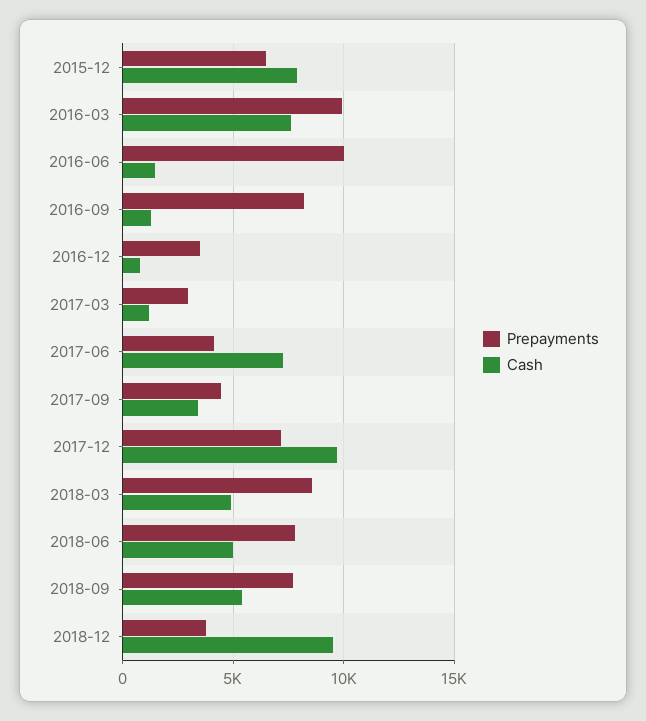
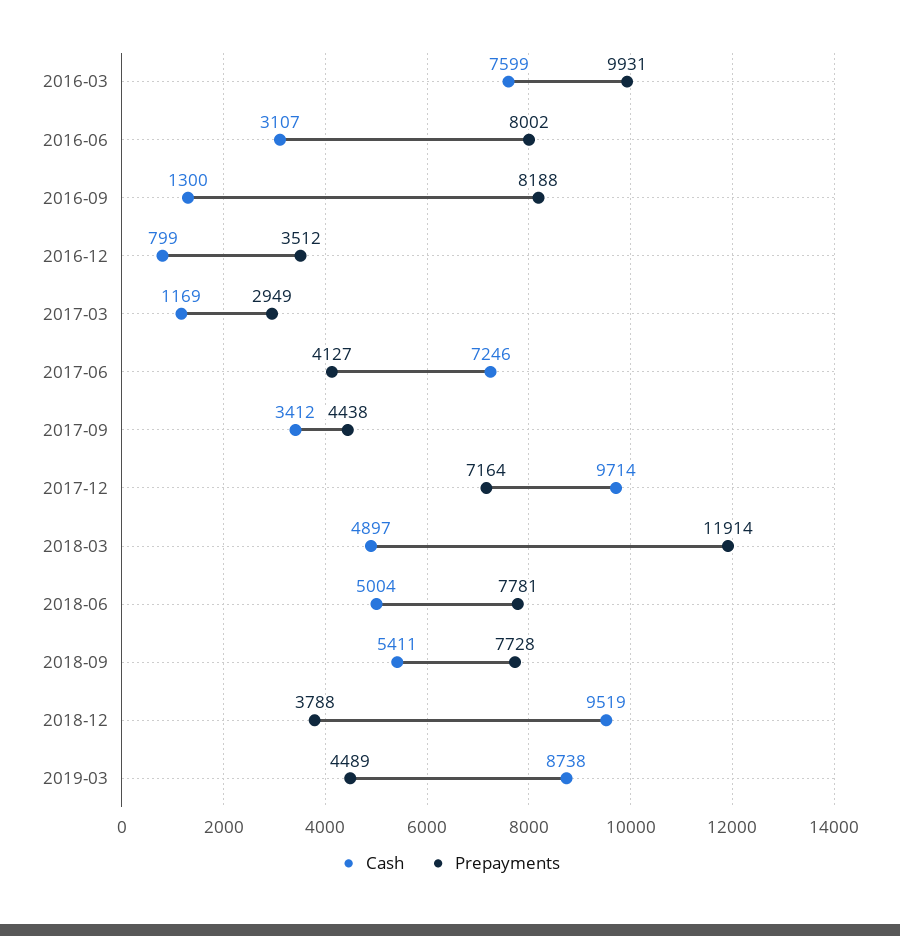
Prepayments, 2015-12: 6500 -> none
Cash, 2015-12: 8000 -> none
Prepayments, 2016-06: 10000 -> 8002
Cash, 2016-06: 1500 -> 3107
Prepayments, 2018-03: 8500 -> 11914
Cash, 2019-03: none -> 8738
Prepayments, 2019-03: none -> 4489

